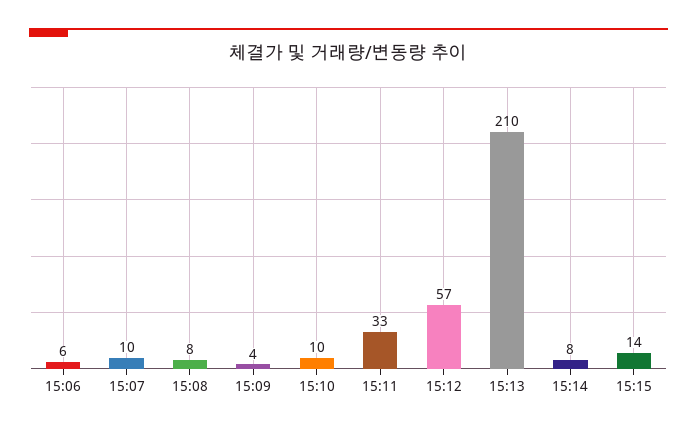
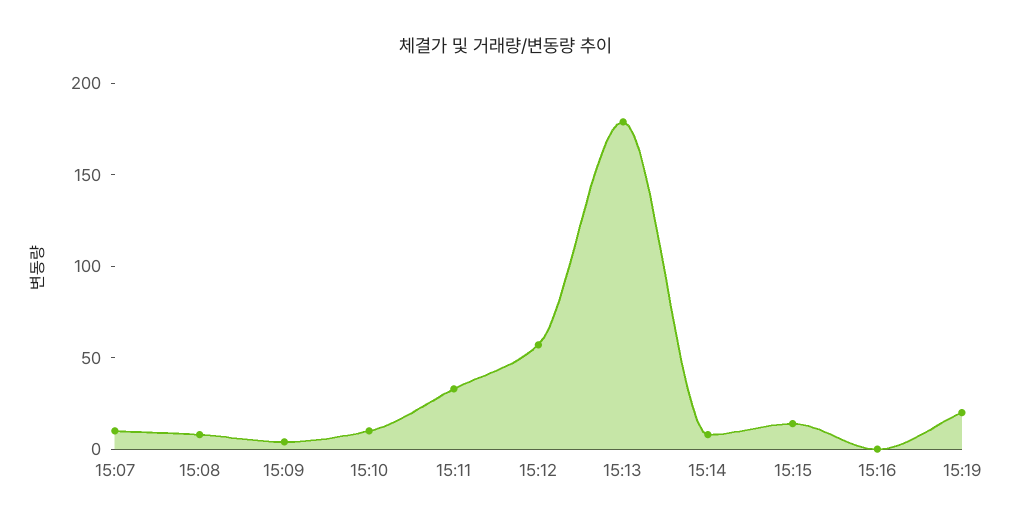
15:06: 6 -> none
15:13: 210 -> 180
15:16: none -> 0
15:19: none -> 20

